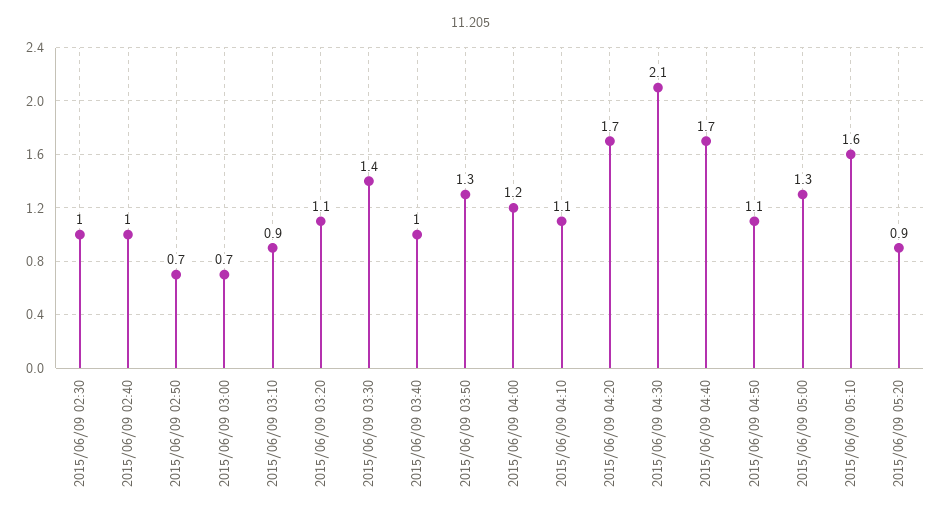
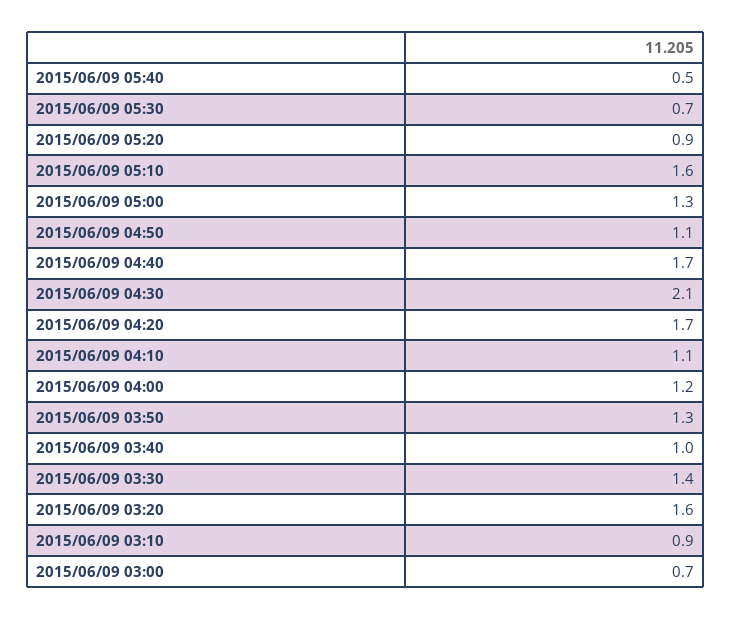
2015/06/09 02:30: 1 -> none
2015/06/09 02:40: 1 -> none
2015/06/09 02:50: 0.7 -> none
2015/06/09 03:20: 1.1 -> 1.6
2015/06/09 05:40: none -> 0.5
2015/06/09 05:30: none -> 0.7

